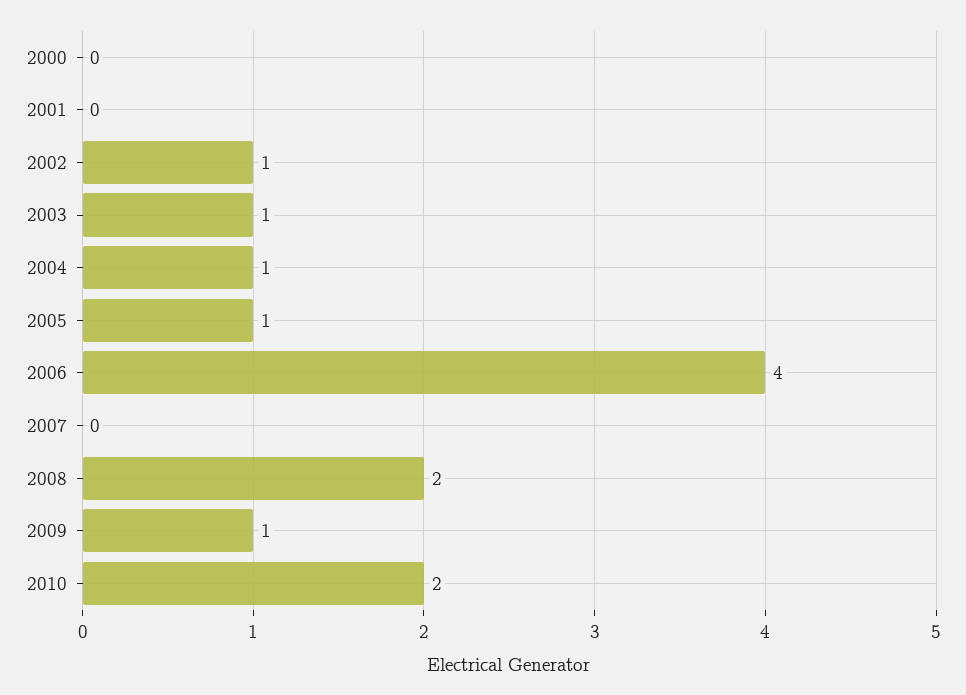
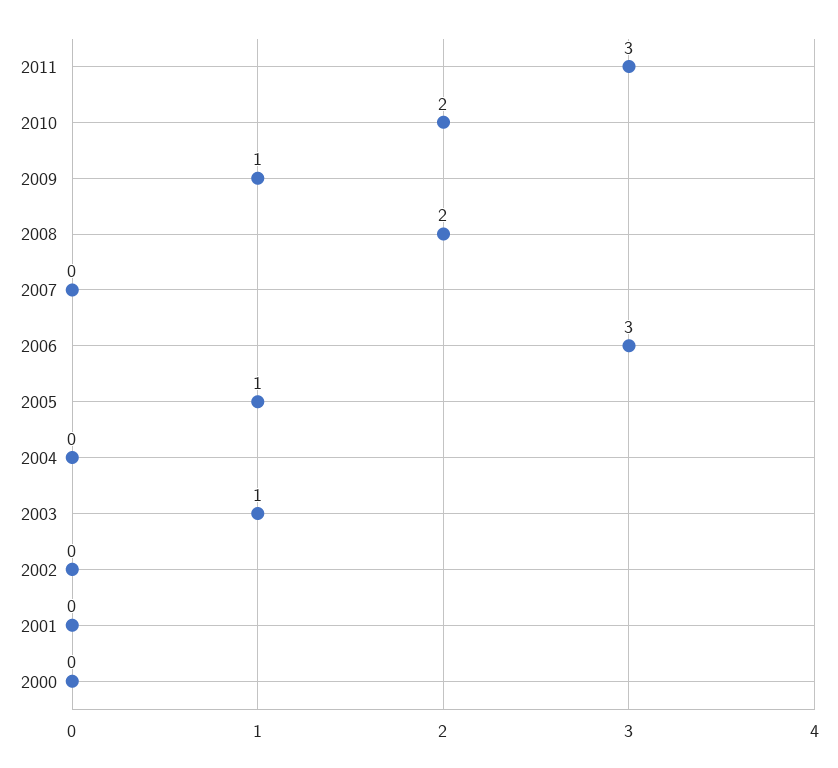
2002: 1 -> 0
2004: 1 -> 0
2006: 4 -> 3
2011: none -> 3

